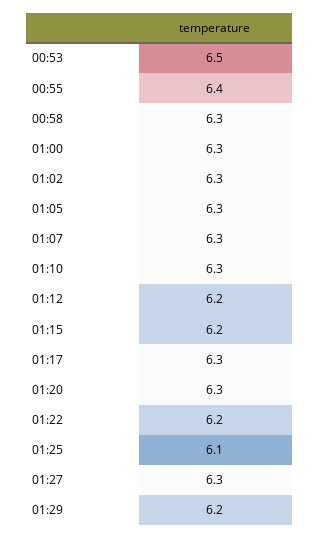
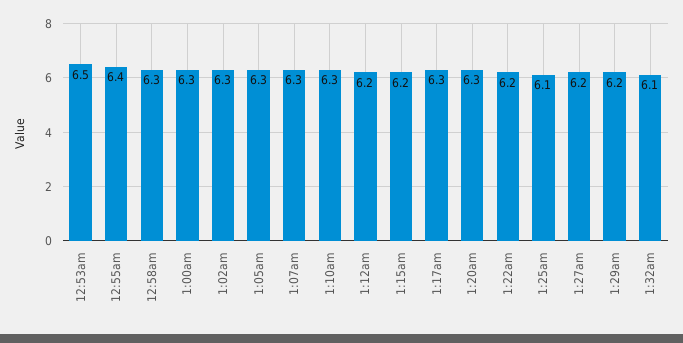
01:27: 6.3 -> 6.2
1:32am: none -> 6.1

